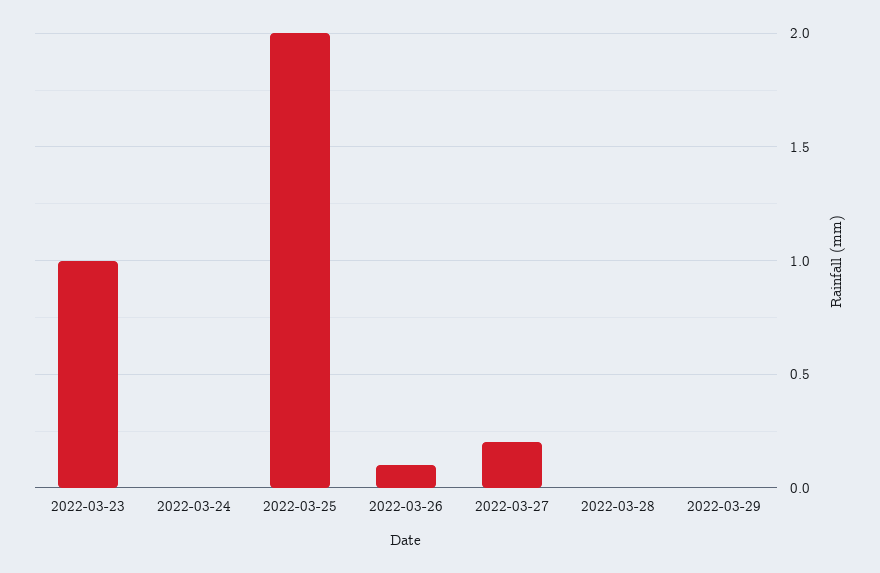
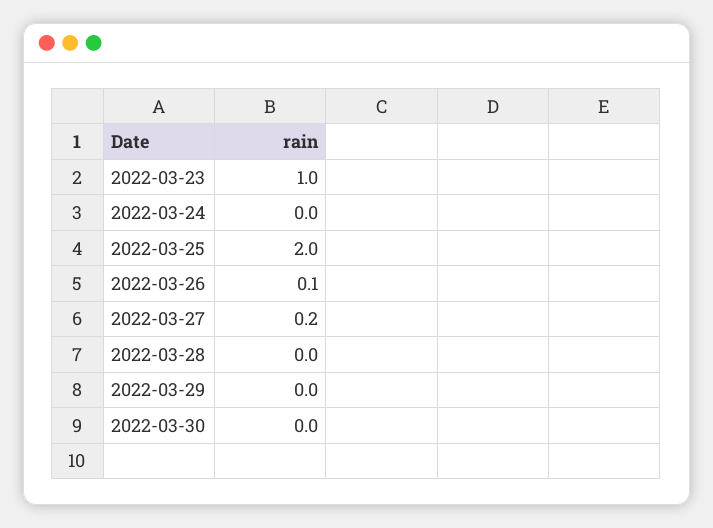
2022-03-30: none -> 0

